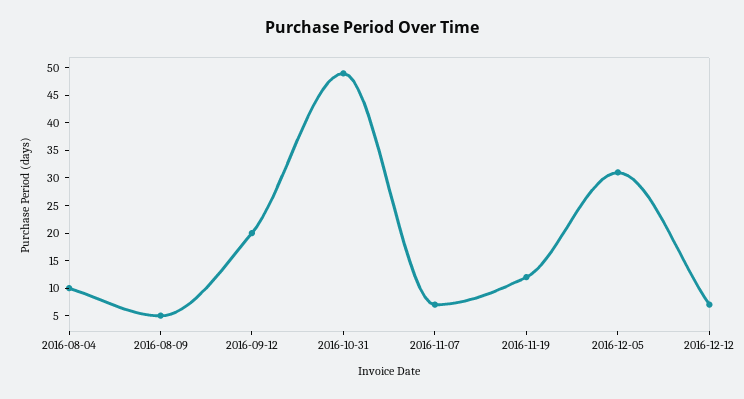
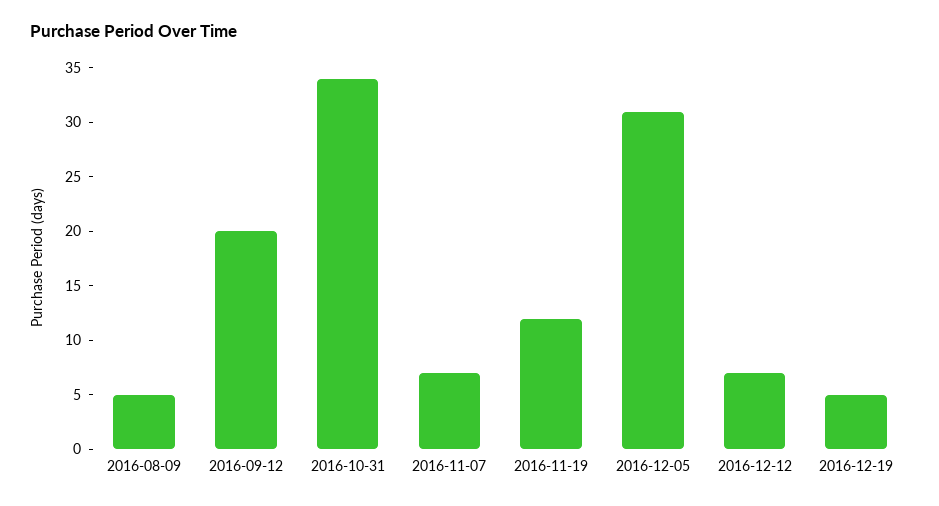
2016-08-04: 10 -> none
2016-10-31: 50 -> 34
2016-12-19: none -> 5

